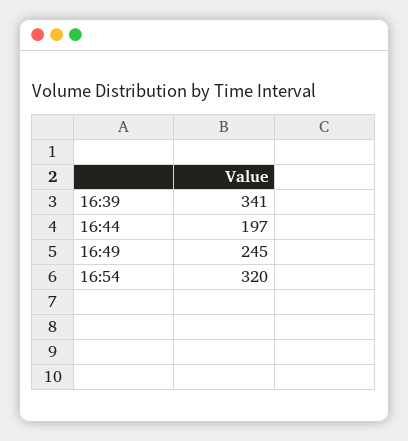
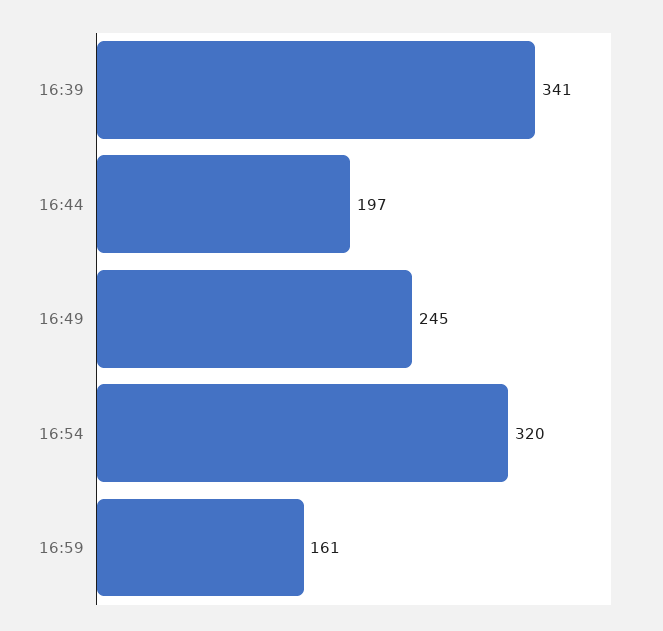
16:59: none -> 161

